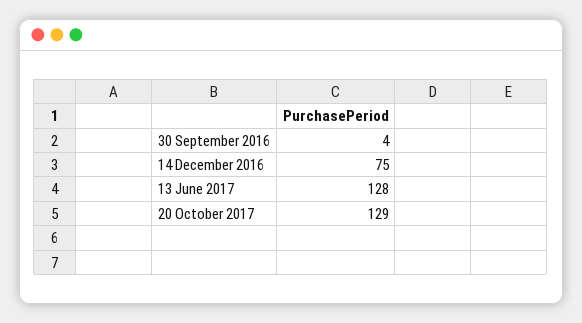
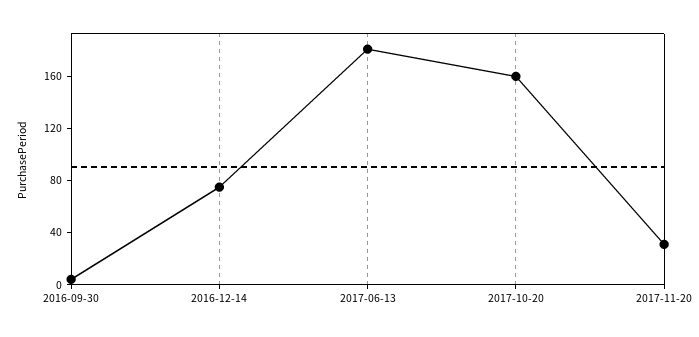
13 June 2017: 128 -> 180
20 October 2017: 129 -> 160
2017-11-20: none -> 30

